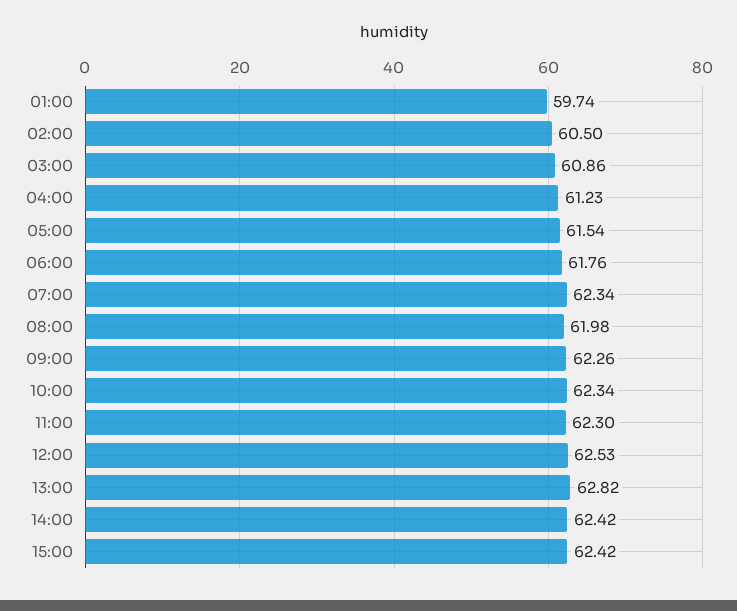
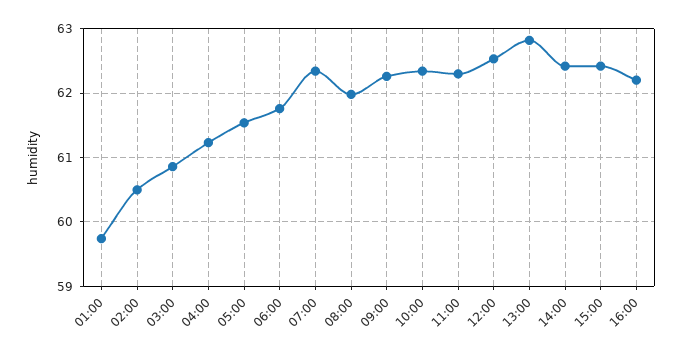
16:00: none -> 62.2

